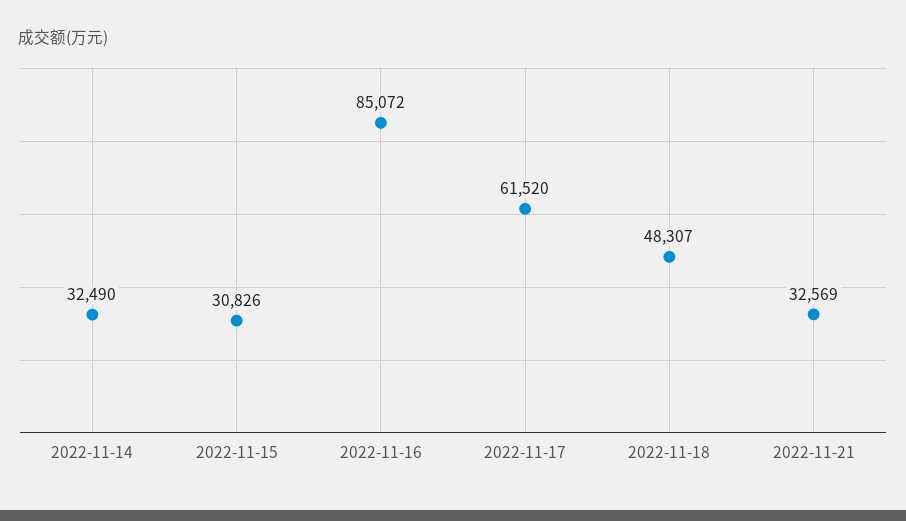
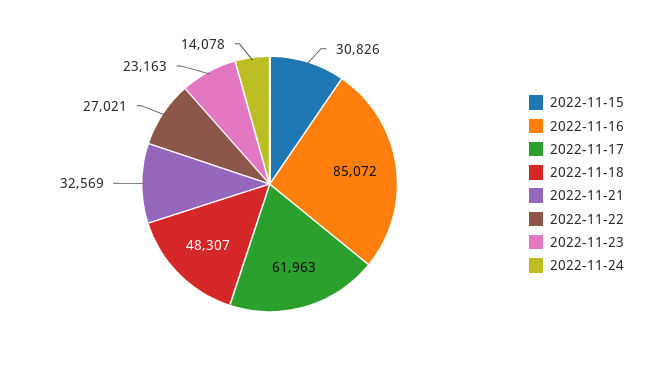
2022-11-14: 32490 -> none
2022-11-17: 61520 -> 61963
2022-11-22: none -> 27021
2022-11-23: none -> 23163
2022-11-24: none -> 14078

